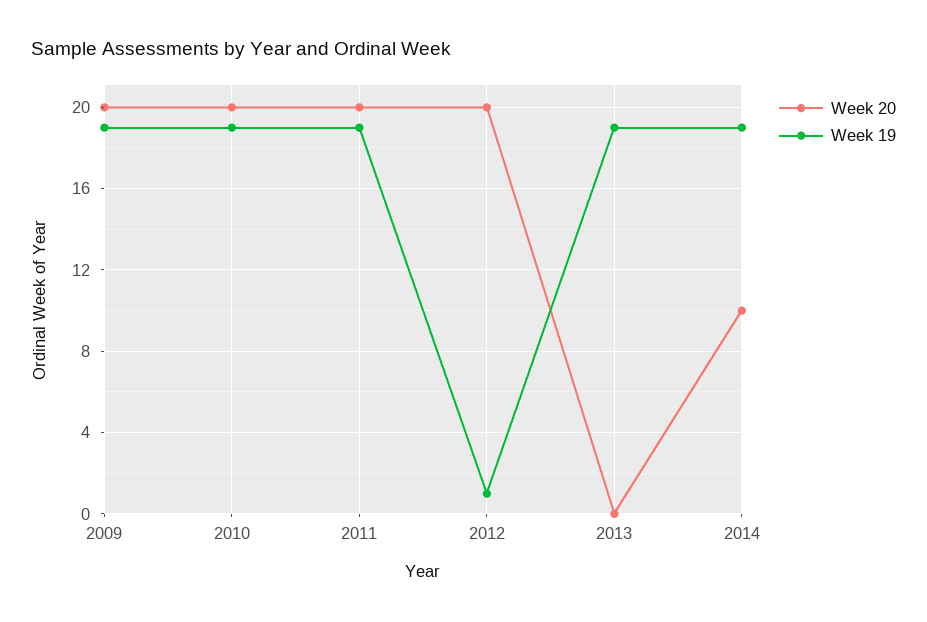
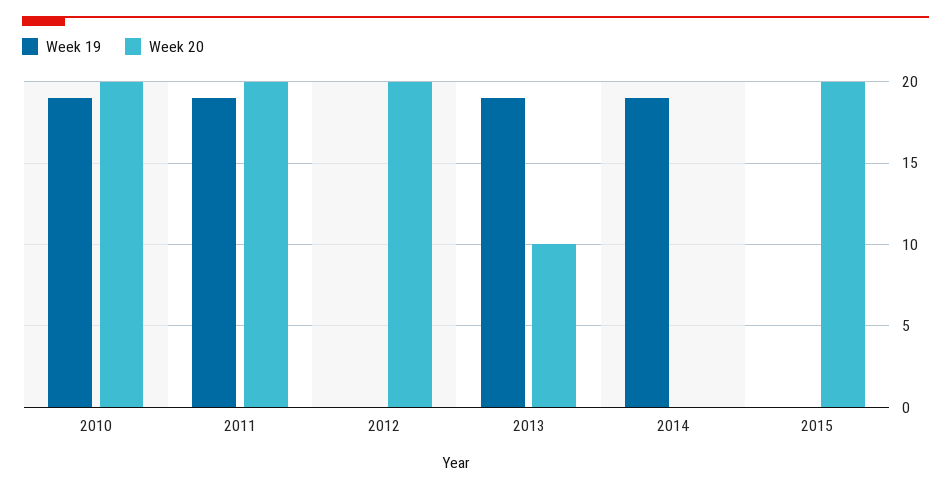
Week 20, 2009: 20 -> none
Week 19, 2009: 19 -> none
Week 19, 2012: 1 -> 0
Week 20, 2013: 0 -> 10
Week 20, 2014: 10 -> 0
Week 19, 2015: none -> 0
Week 20, 2015: none -> 20

